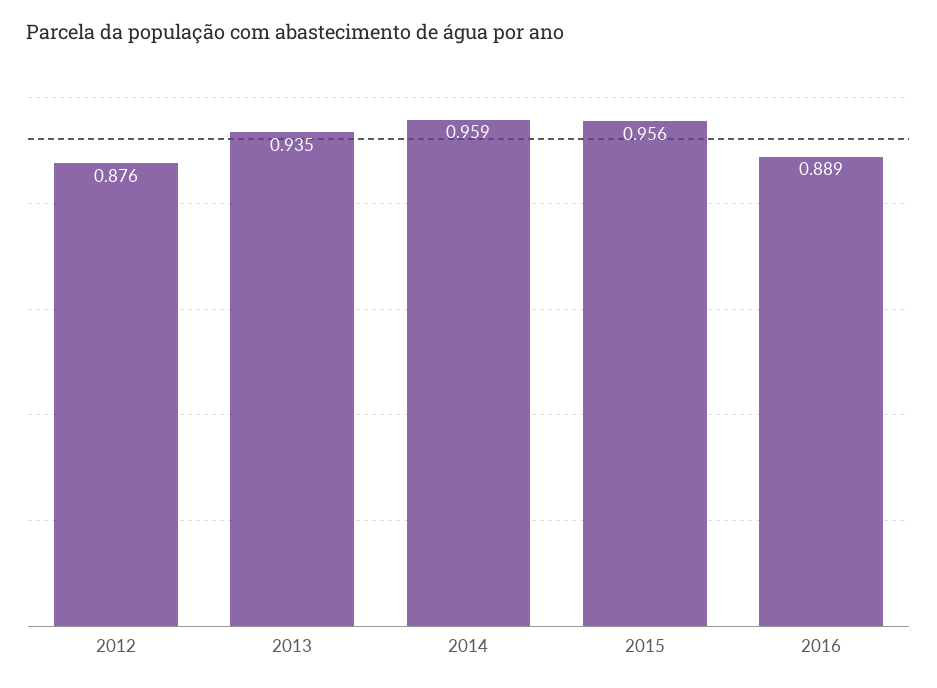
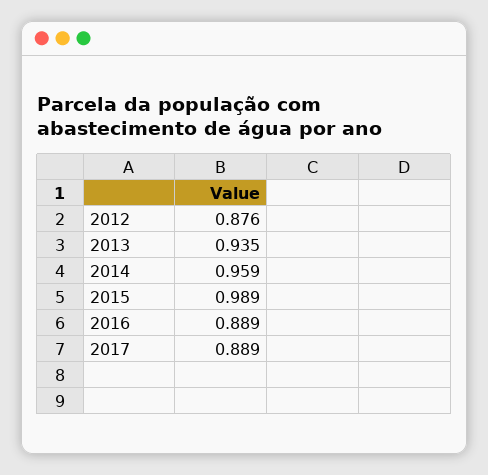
2015: 0.956 -> 0.989
2017: none -> 0.889

